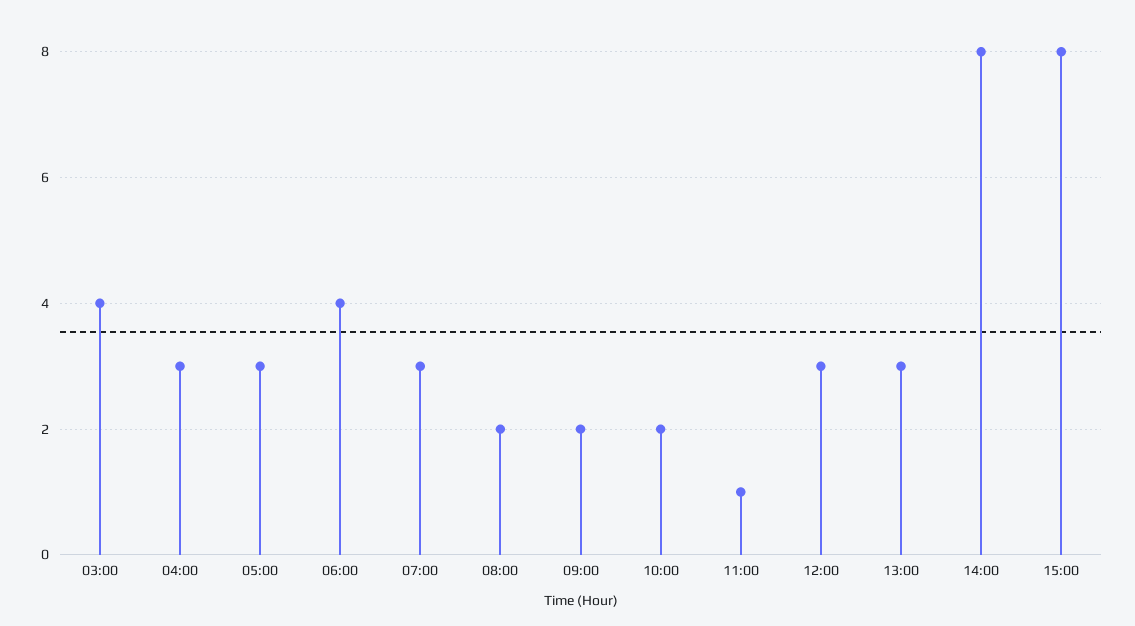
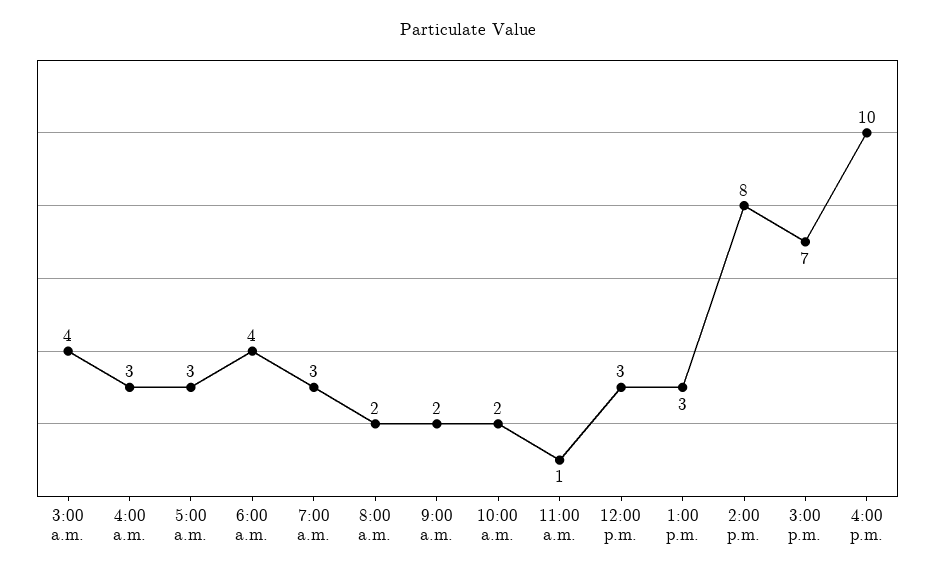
15:00: 8 -> 7
4:00 p.m.: none -> 10

